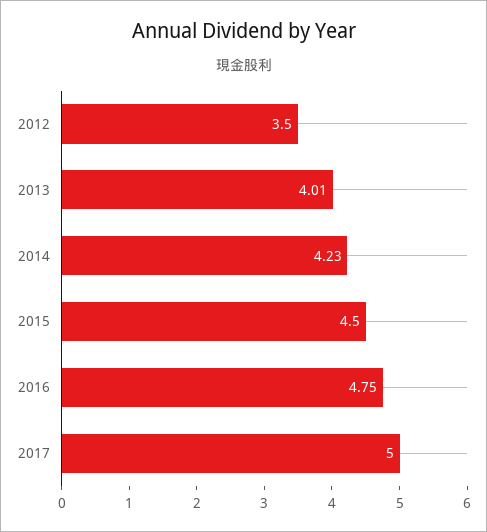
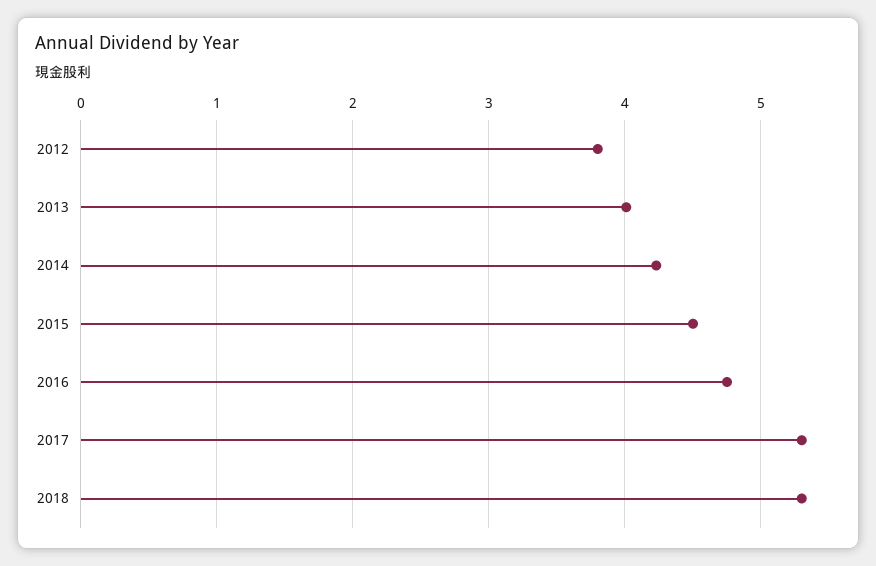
2012: 3.5 -> 3.8
2017: 5 -> 5.3
2018: none -> 5.3

